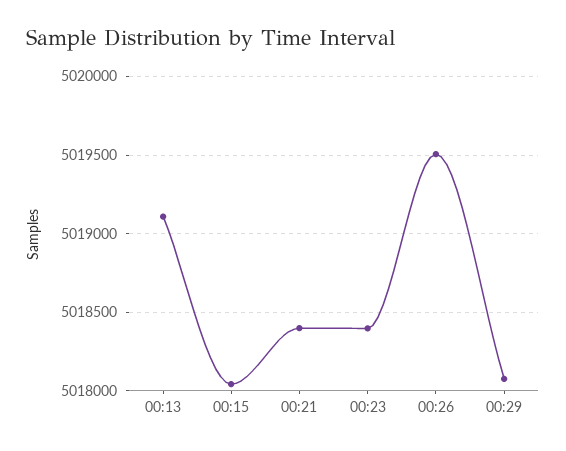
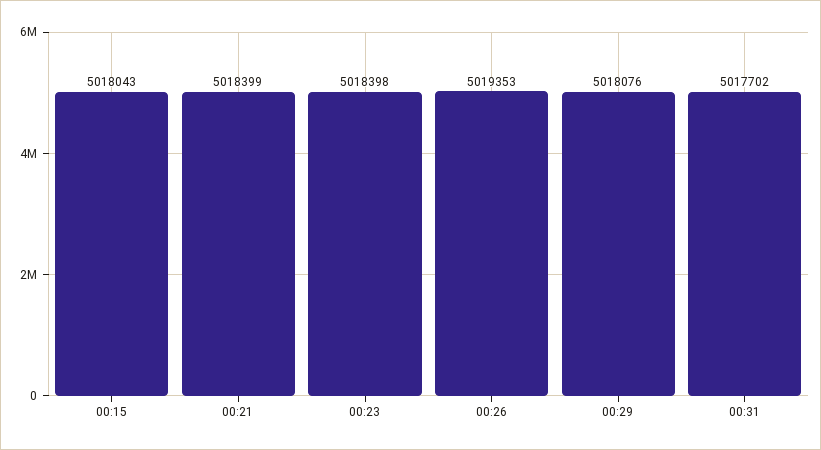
00:13: 5019100 -> none
00:26: 5019500 -> 5019353
00:31: none -> 5017702

